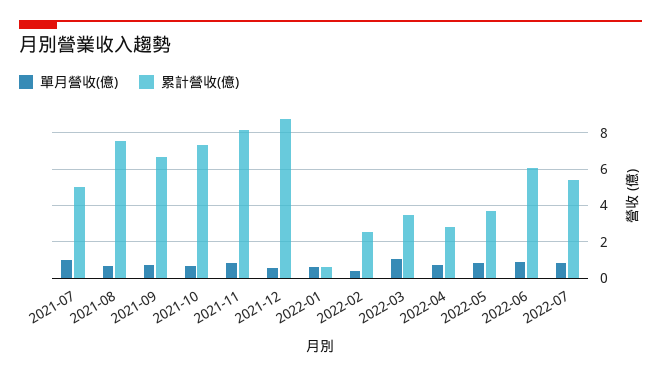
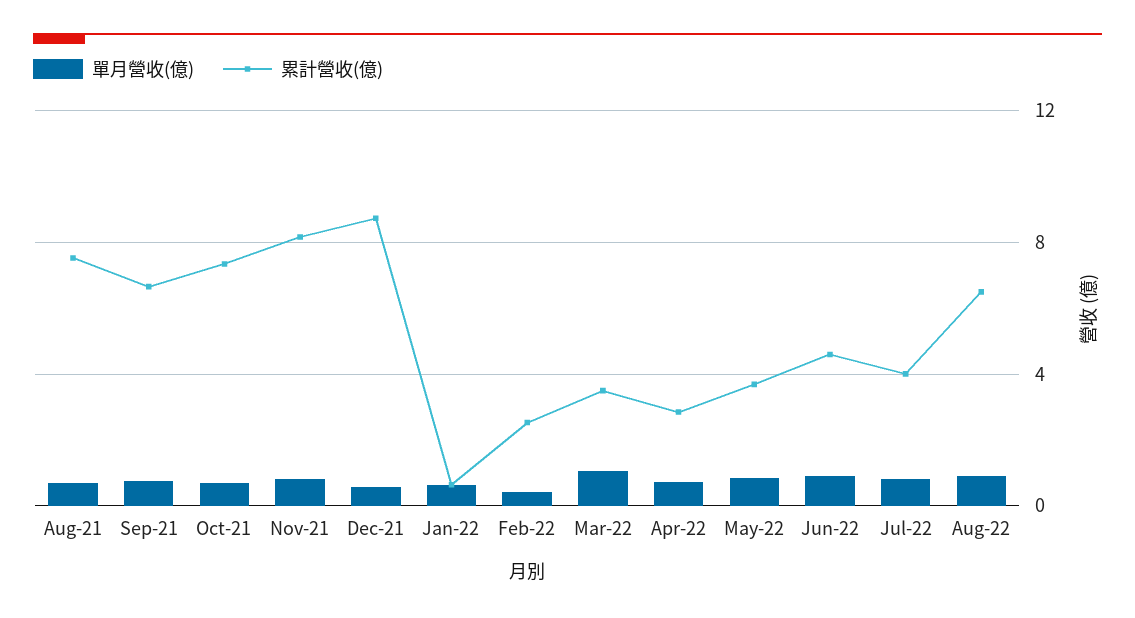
單月營收(億), 2021-07: 1 -> none
累計營收(億), 2021-07: 5 -> none
累計營收(億), 2022-06: 6 -> 4.5
累計營收(億), 2022-07: 5.5 -> 4
單月營收(億), Aug-22: none -> 1
累計營收(億), Aug-22: none -> 6.5

